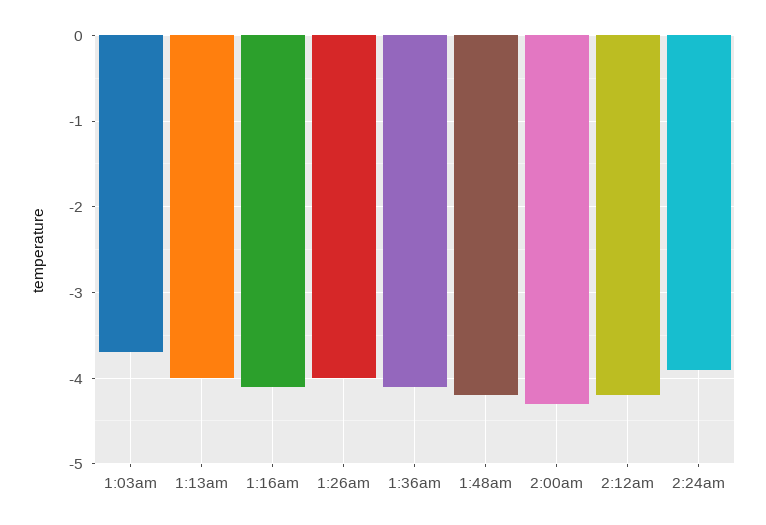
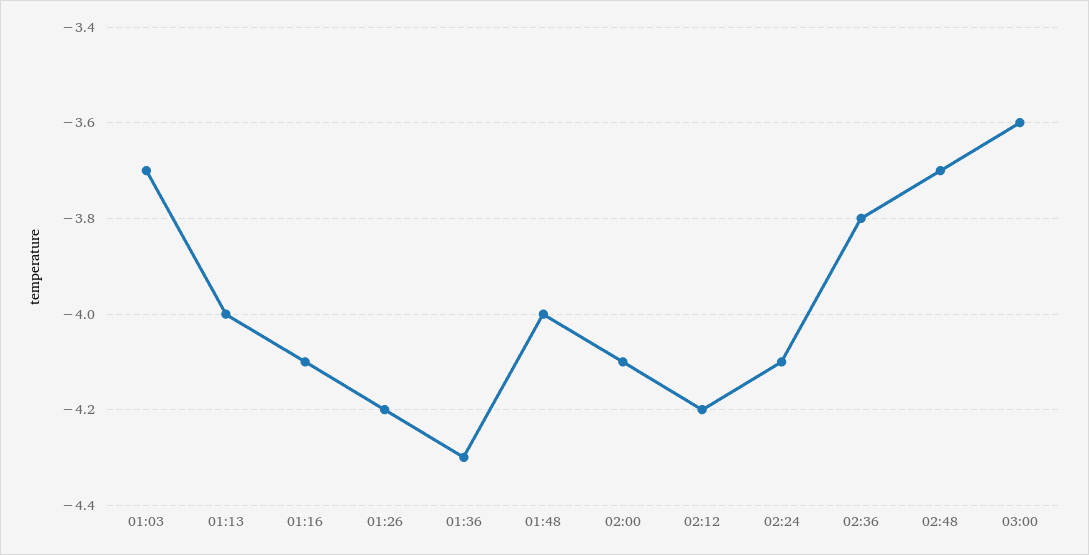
1:26am: -4 -> -4.2
1:36am: -4.1 -> -4.3
1:48am: -4.2 -> -4
2:00am: -4.3 -> -4.1
2:24am: -3.9 -> -4.1
02:36: none -> -3.8
02:48: none -> -3.7
03:00: none -> -3.6

